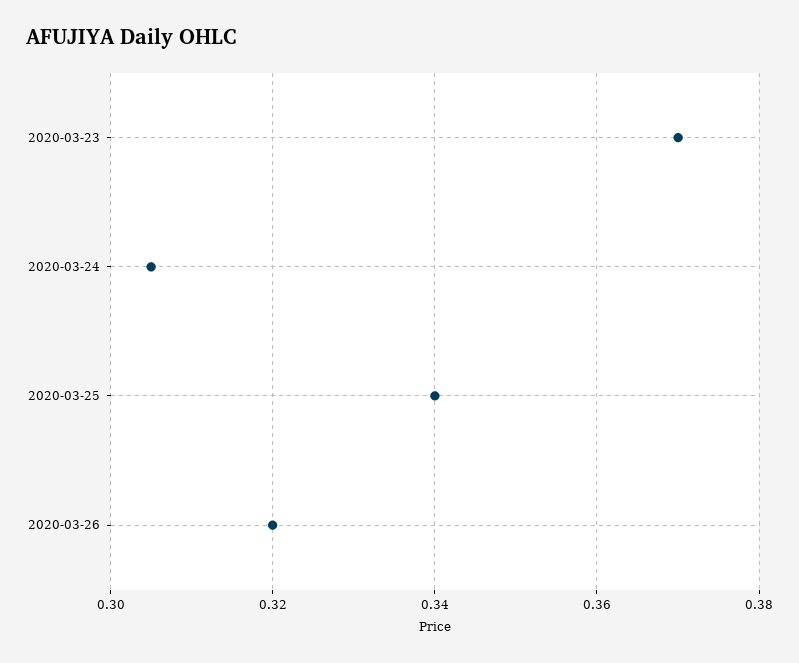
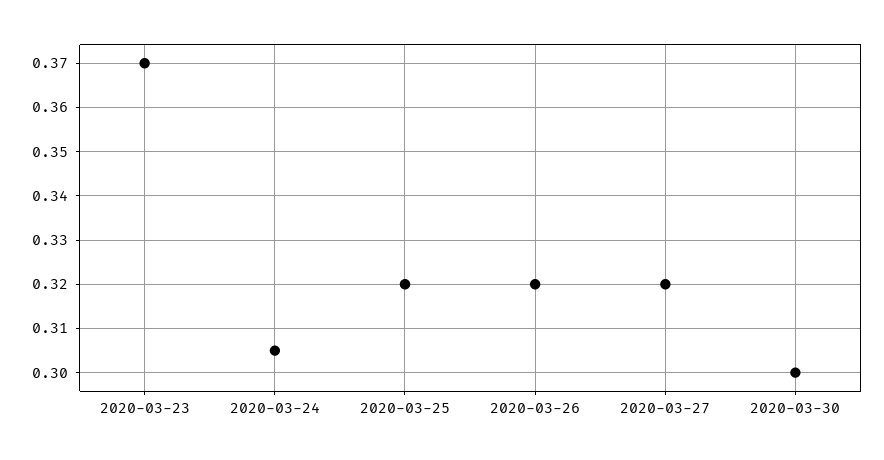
2020-03-25: 0.34 -> 0.32
2020-03-27: none -> 0.32
2020-03-30: none -> 0.3

